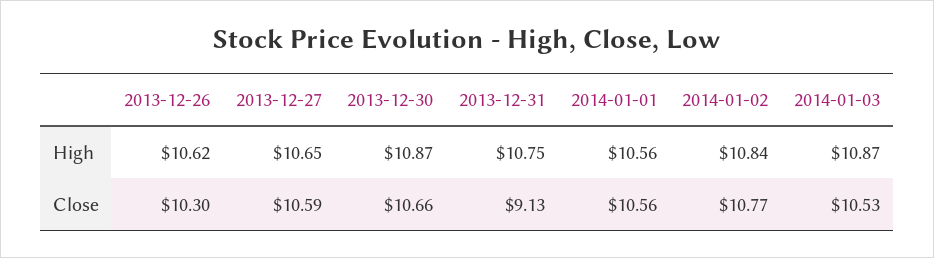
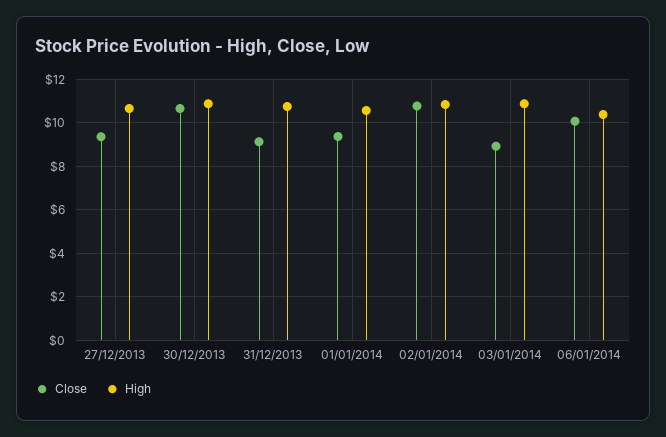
High, 2013-12-26: 10.62 -> none
Close, 2013-12-26: 10.3 -> none
Close, 2013-12-27: 10.59 -> 9.5
Close, 2014-01-01: 10.56 -> 9.5
Close, 2014-01-03: 10.53 -> 9
Close, 06/01/2014: none -> 10
High, 06/01/2014: none -> 10.5

